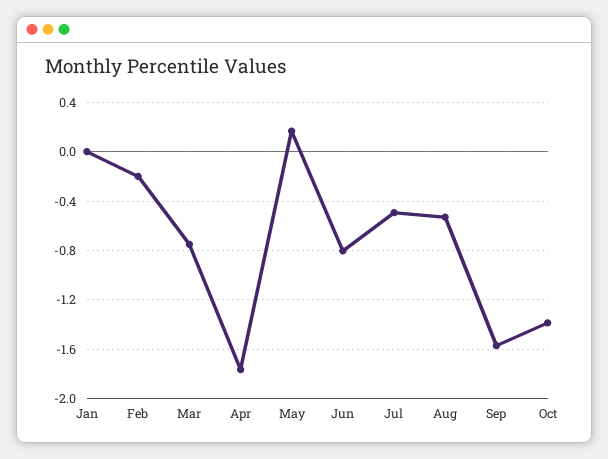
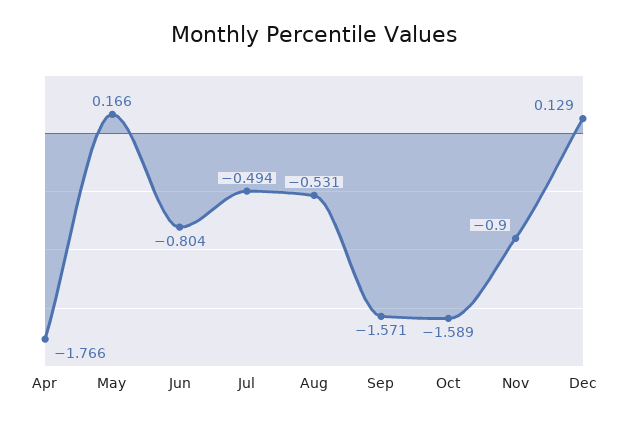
Jan: 0 -> none
Feb: -0.2 -> none
Mar: -0.75 -> none
Oct: -1.4 -> -1.589
Nov: none -> -0.9
Dec: none -> 0.129

